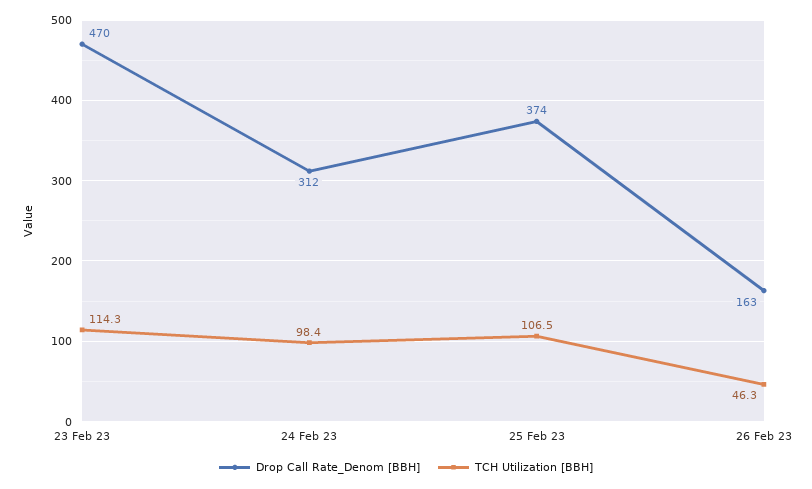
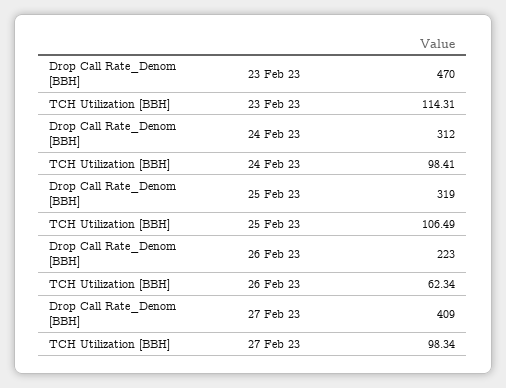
Drop Call Rate_Denom [BBH], 25 Feb 23: 374 -> 319
Drop Call Rate_Denom [BBH], 26 Feb 23: 163 -> 223
TCH Utilization [BBH], 26 Feb 23: 46.3 -> 62.34
Drop Call Rate_Denom [BBH], 27 Feb 23: none -> 409
TCH Utilization [BBH], 27 Feb 23: none -> 98.34

